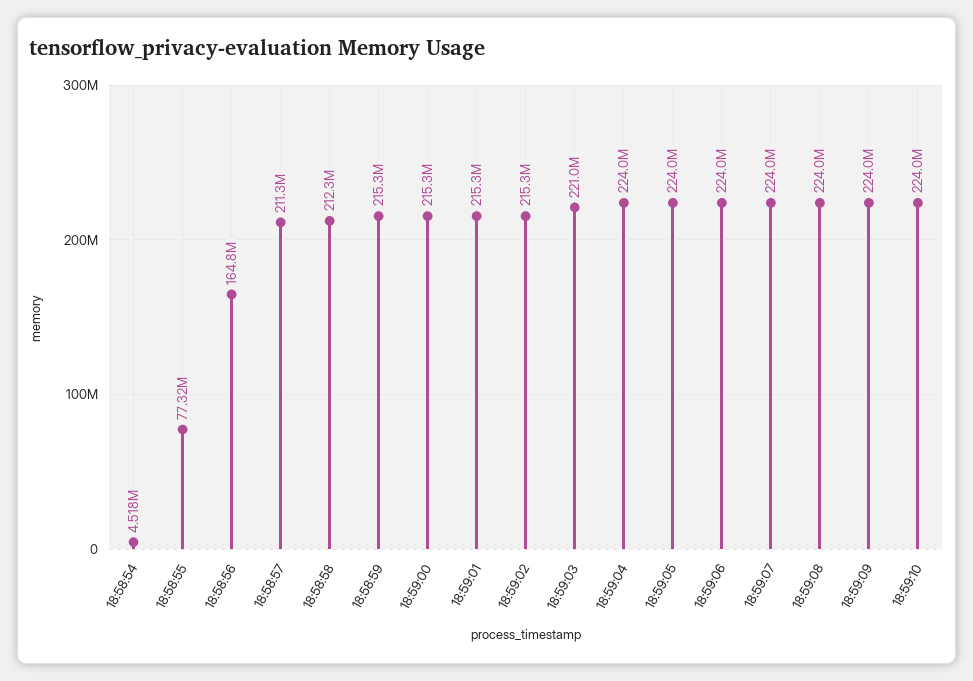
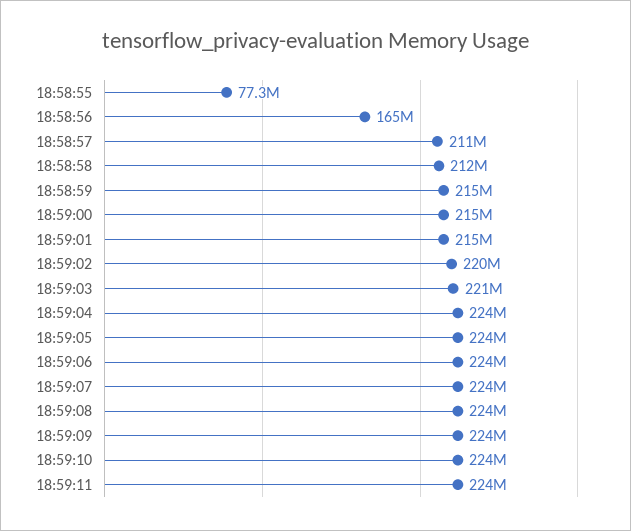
18:58:54: 4518000 -> none
18:59:02: 215300000 -> 220000000
18:59:11: none -> 224000000

